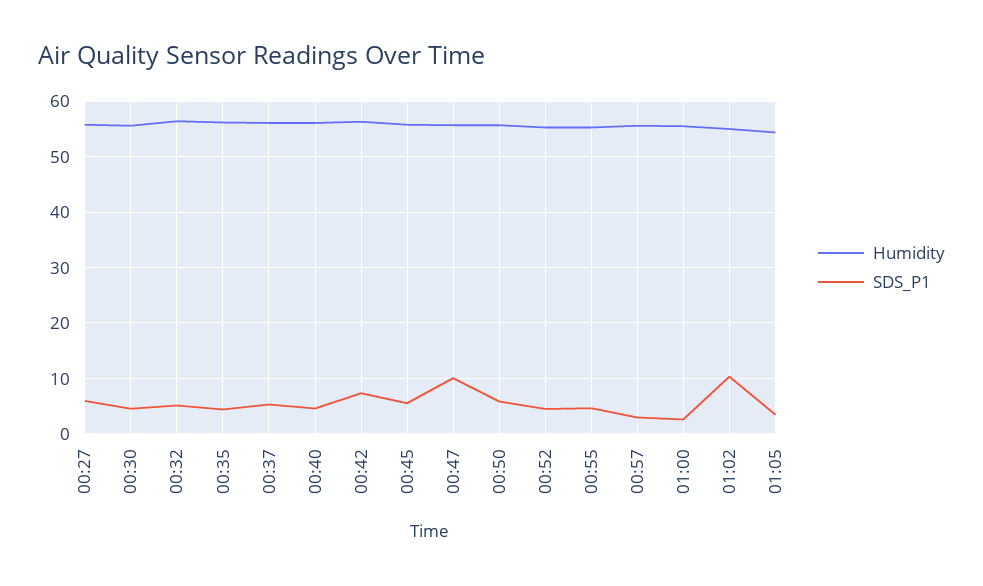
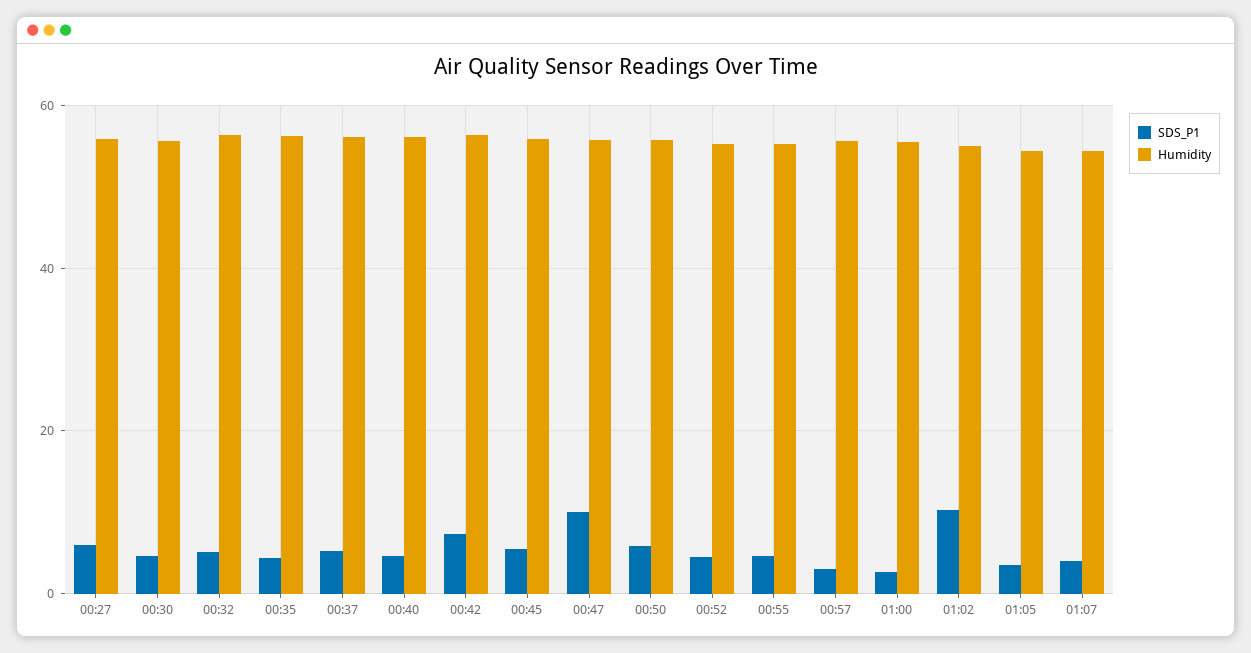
SDS_P1, 01:07: none -> 4
Humidity, 01:07: none -> 54

